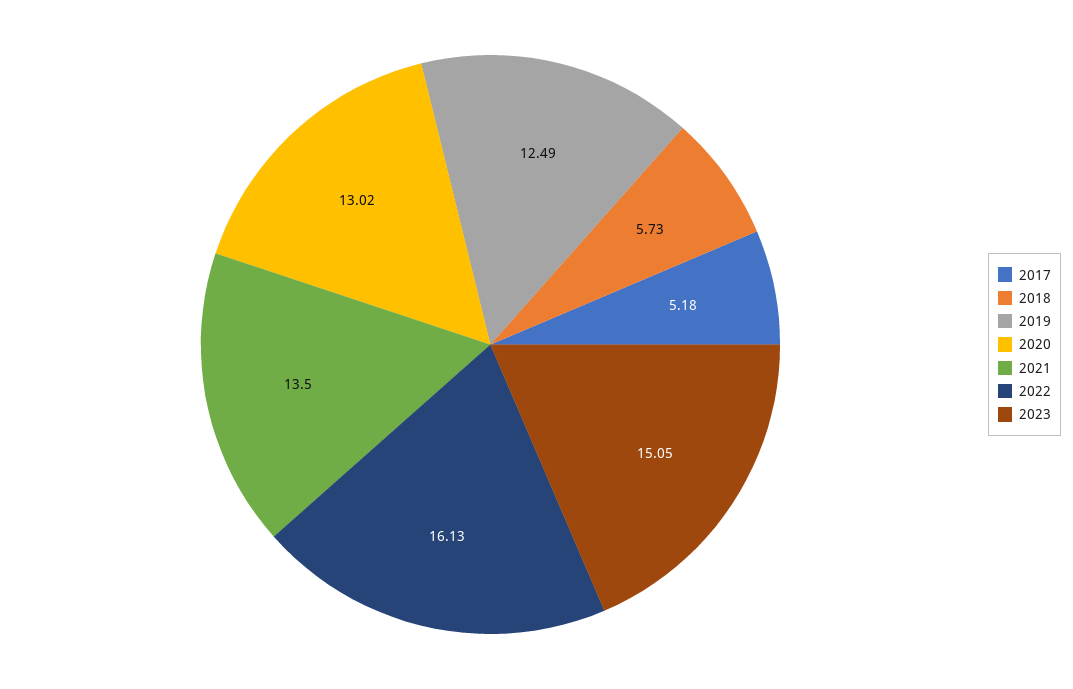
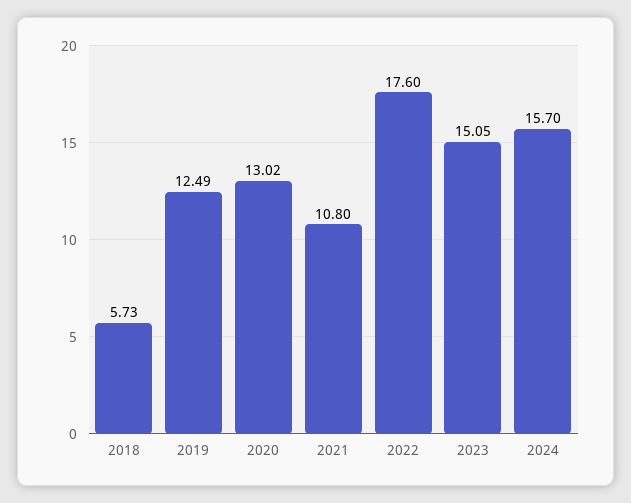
2017: 5.18 -> none
2021: 13.5 -> 10.8
2022: 16.13 -> 17.6
2024: none -> 15.7

